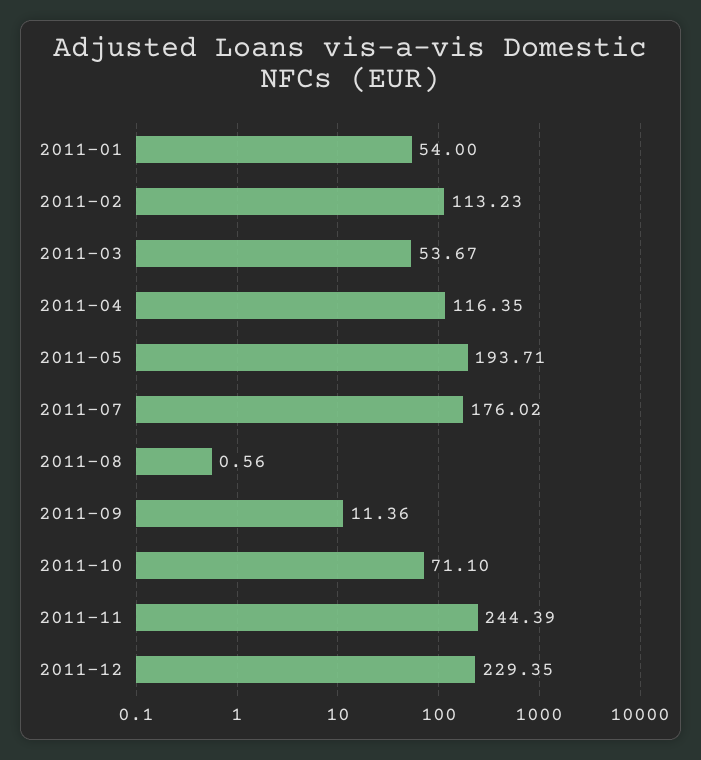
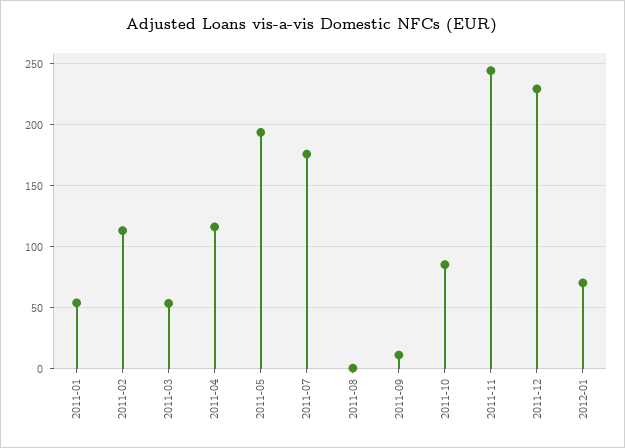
2011-10: 71.1 -> 85
2012-01: none -> 70

